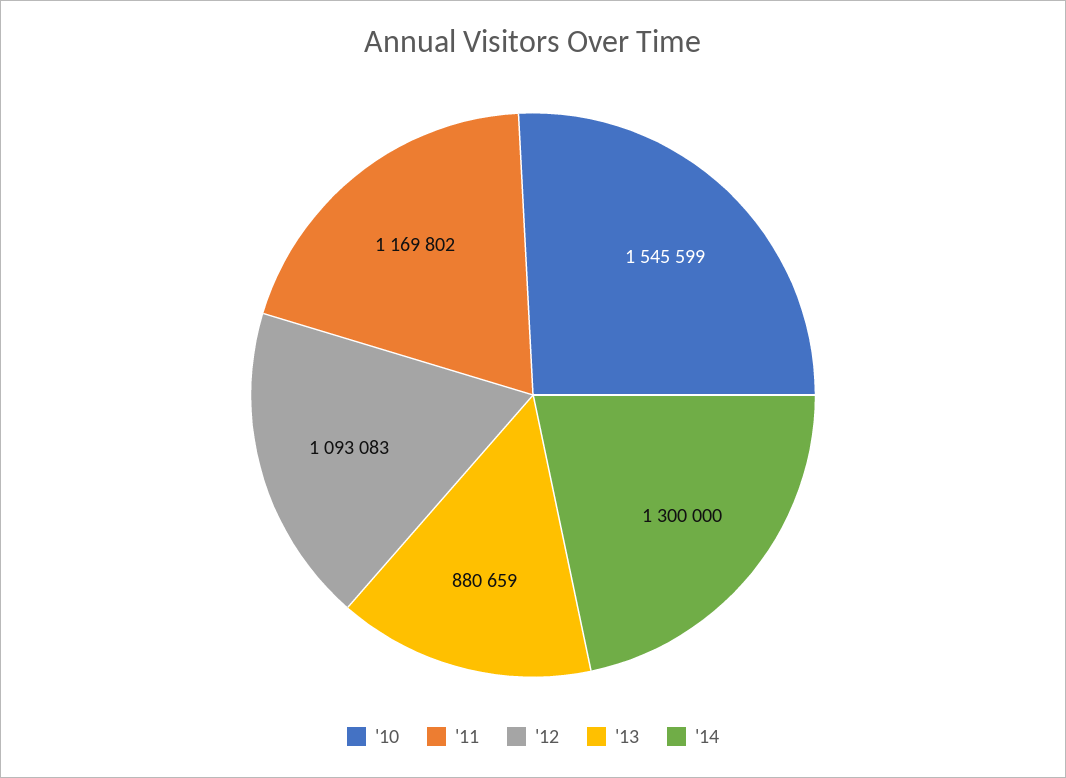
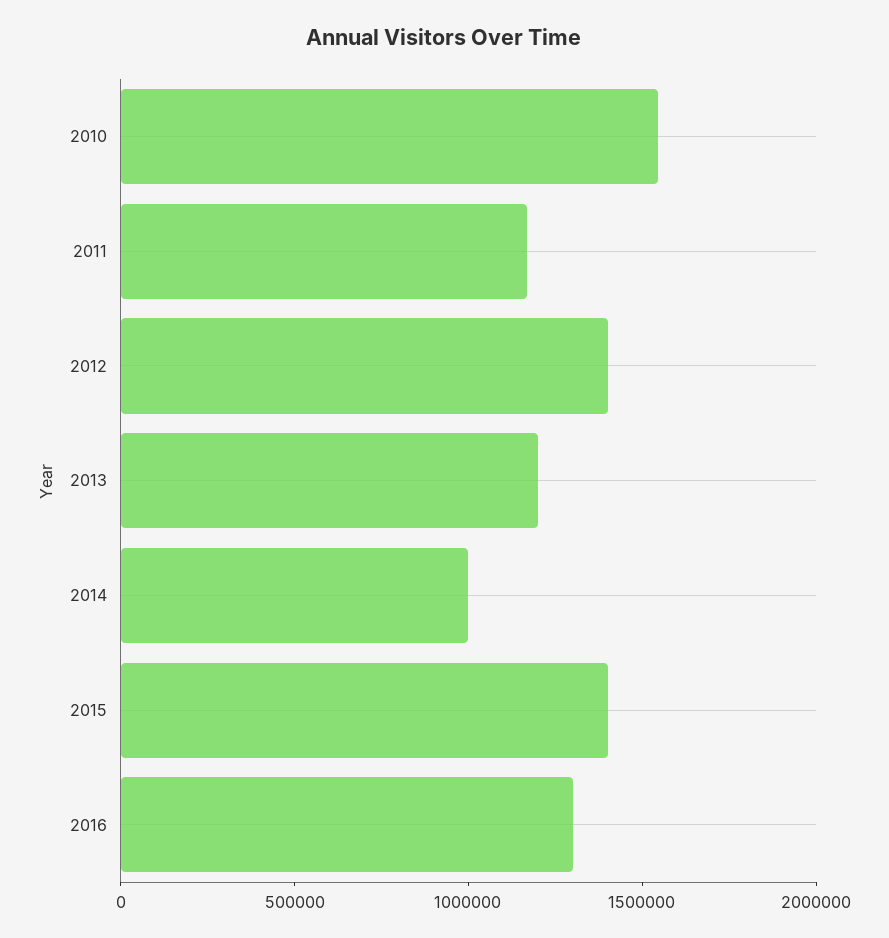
'12: 1093083 -> 1400000
'13: 880659 -> 1200000
'14: 1300000 -> 1000000
2015: none -> 1400000
2016: none -> 1300000

